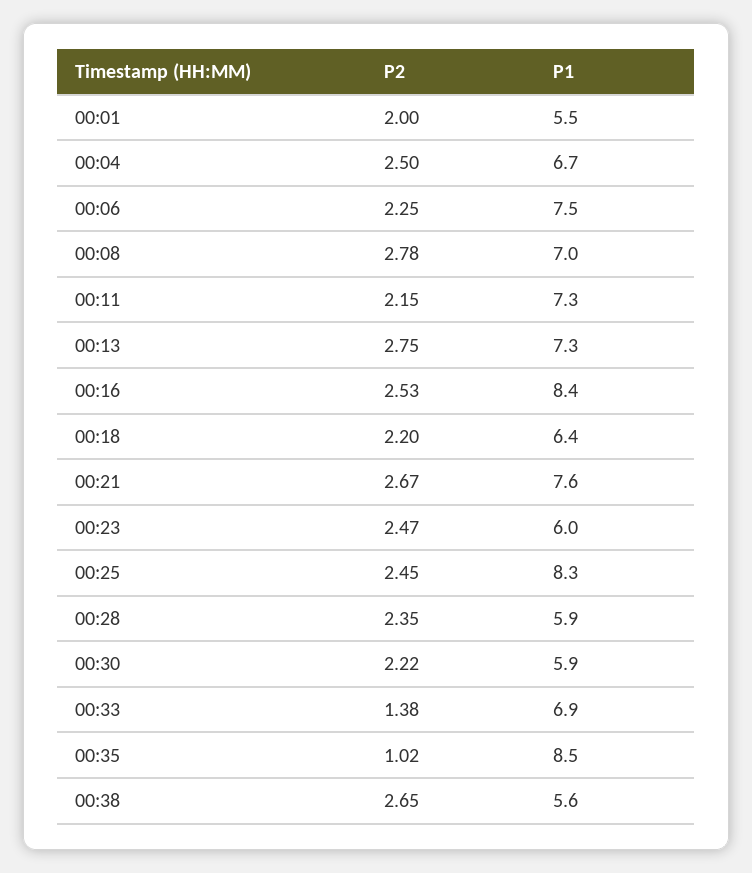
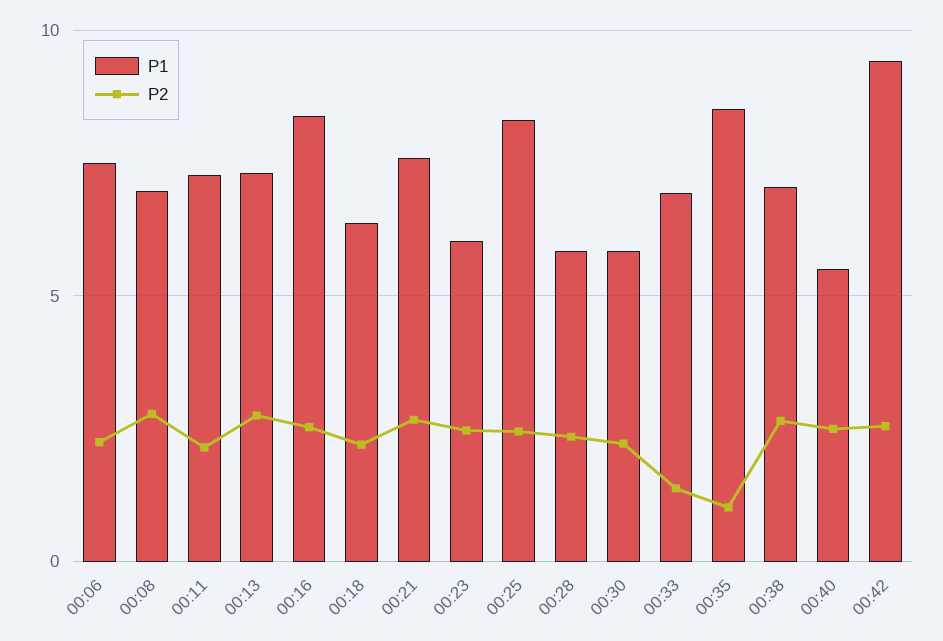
P2, 00:01: 2 -> none
P1, 00:01: 5.5 -> none
P2, 00:04: 2.5 -> none
P1, 00:04: 6.7 -> none
P1, 00:38: 5.6 -> 7
P1, 00:40: none -> 5.5
P2, 00:40: none -> 2.5
P1, 00:42: none -> 9.5
P2, 00:42: none -> 2.5

